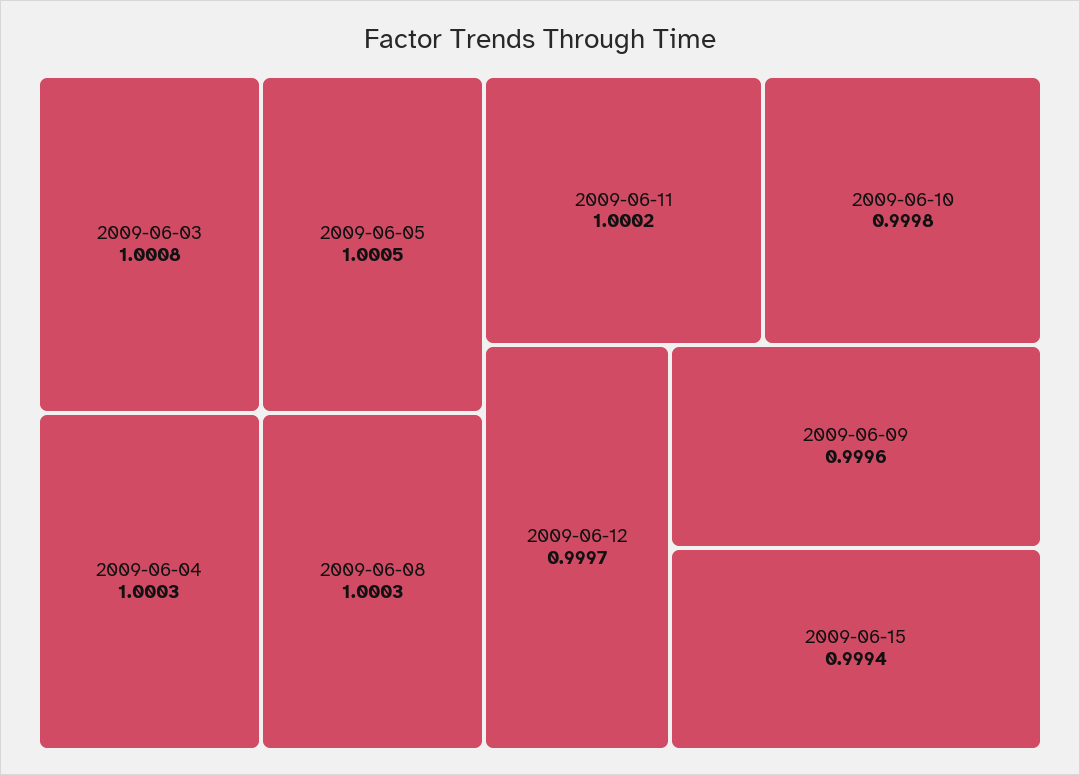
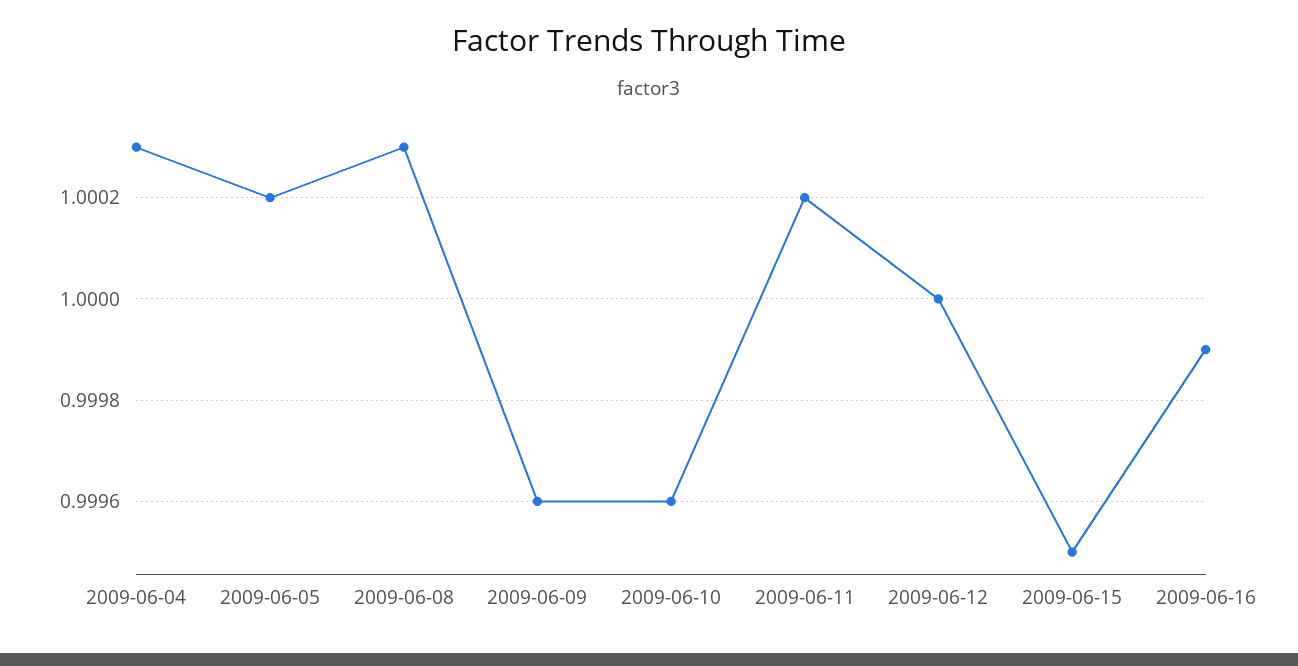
2009-06-03: 1.0008 -> none
2009-06-05: 1.0005 -> 1.0002
2009-06-10: 0.9998 -> 0.9996
2009-06-12: 0.9997 -> 1
2009-06-15: 0.9994 -> 0.9995
2009-06-16: none -> 0.9999

